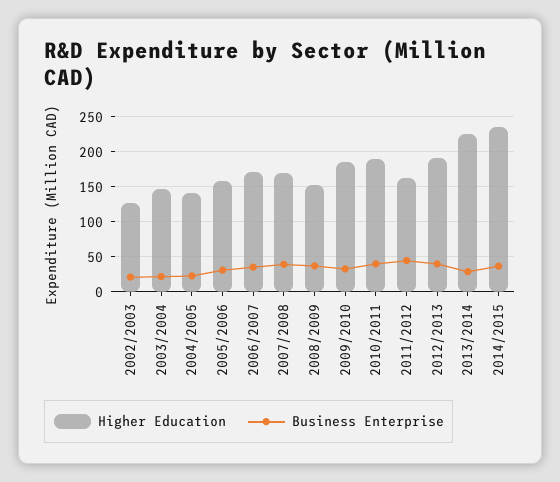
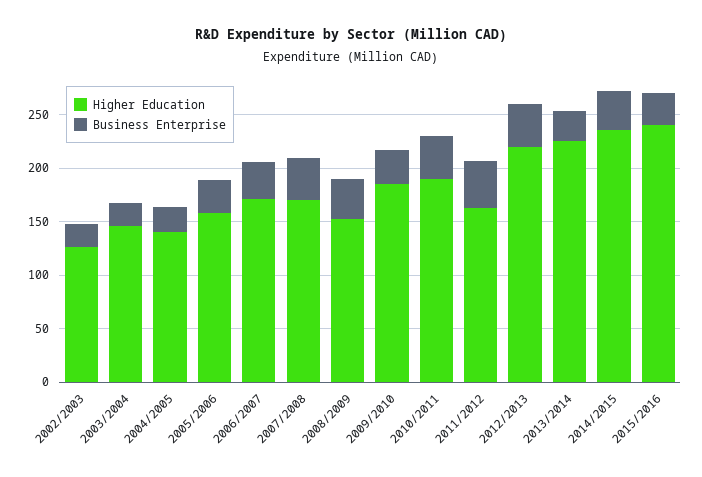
Higher Education, 2012/2013: 190 -> 220
Higher Education, 2015/2016: none -> 240
Business Enterprise, 2015/2016: none -> 30

